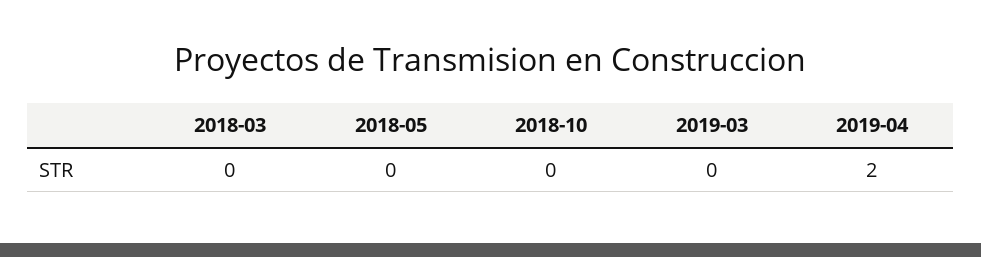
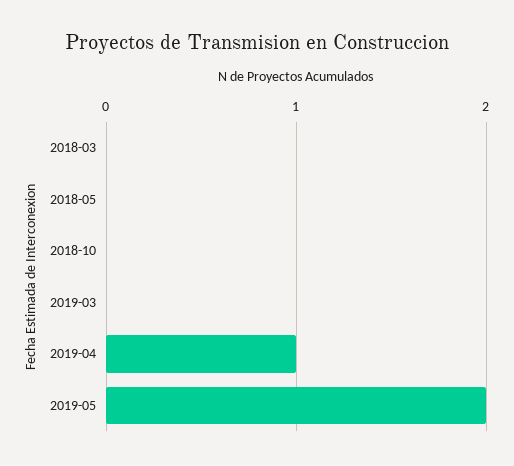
2019-04: 2 -> 1
2019-05: none -> 2

